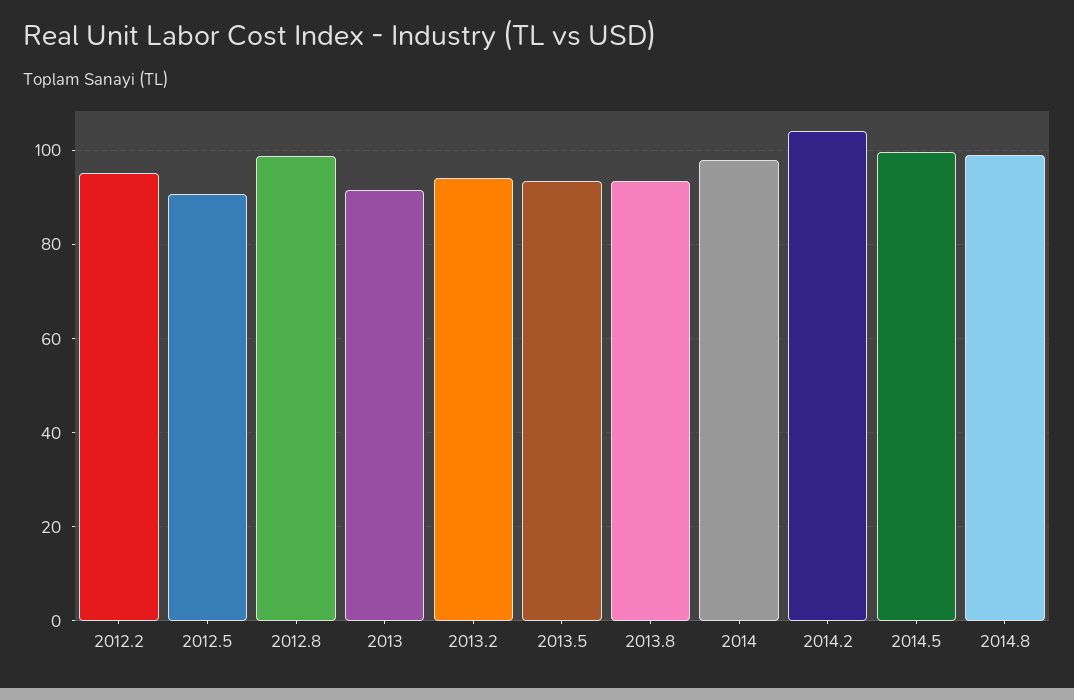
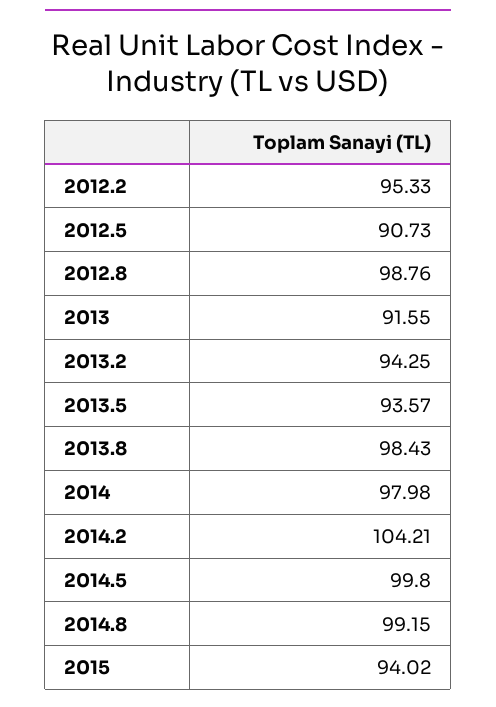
2013.8: 94 -> 98.43
2015: none -> 94.02

